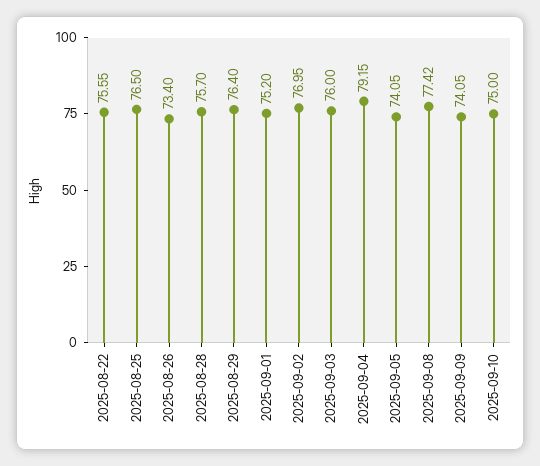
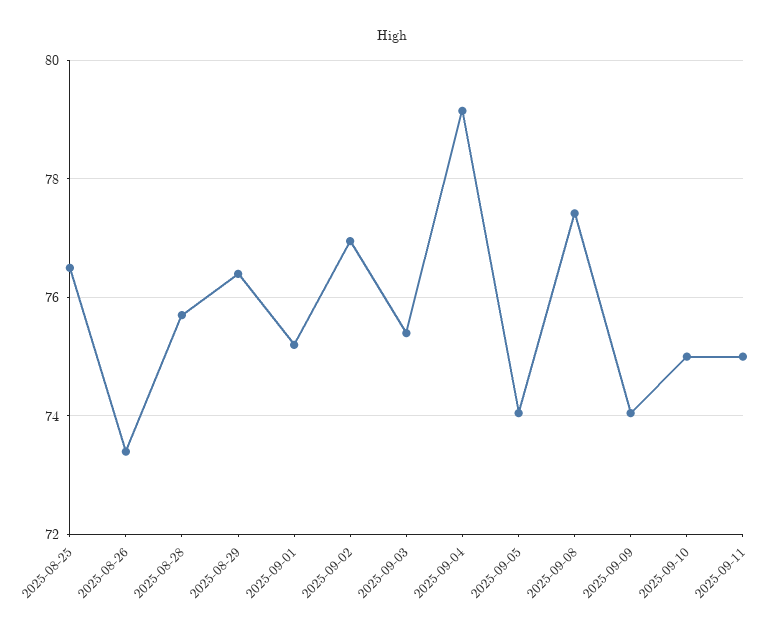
2025-08-22: 75.55 -> none
2025-09-03: 76 -> 75.4
2025-09-11: none -> 75

